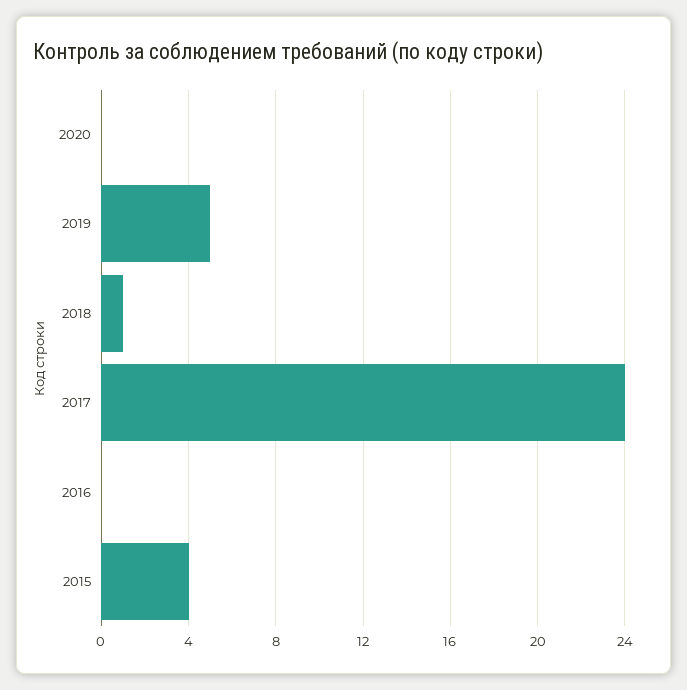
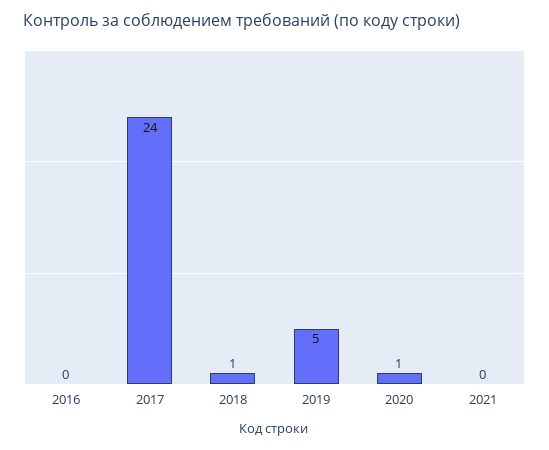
2020: 0 -> 1
2015: 4 -> none
2021: none -> 0

